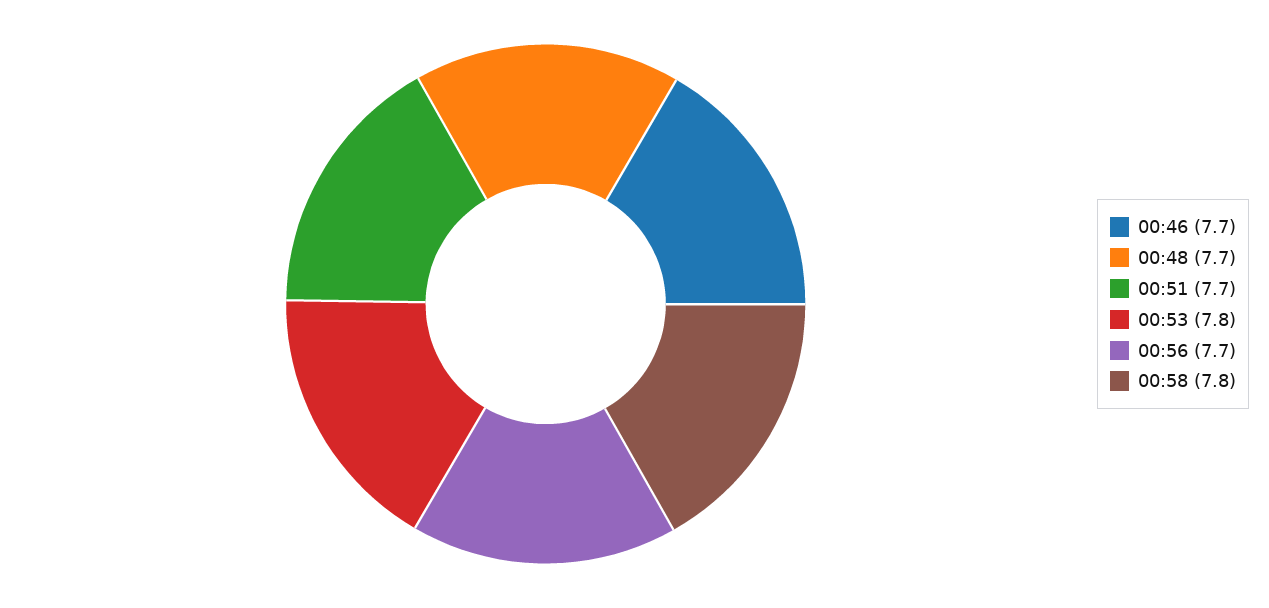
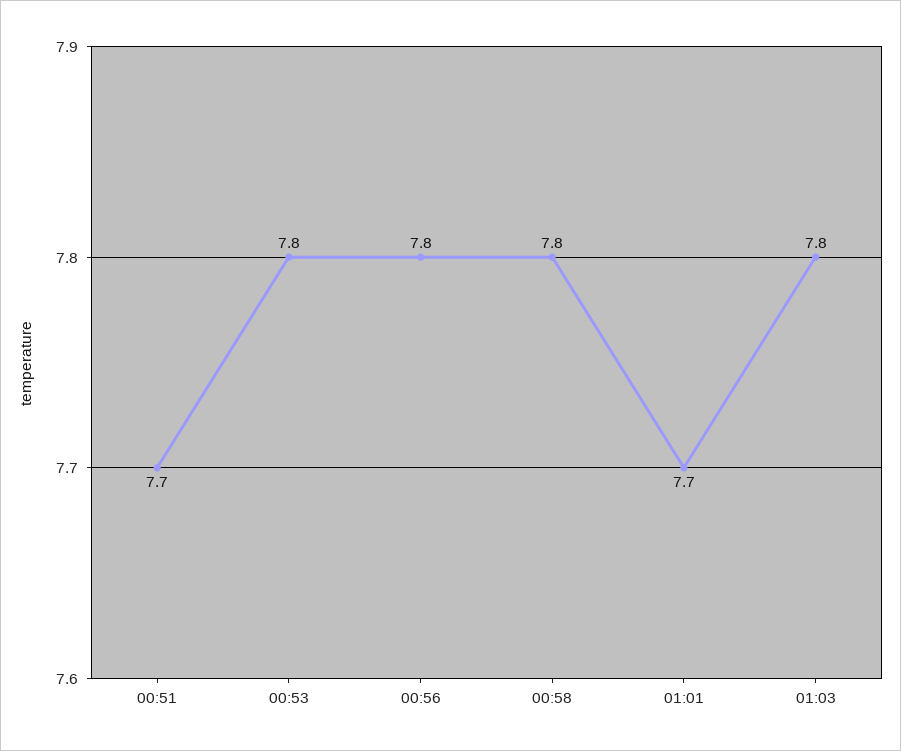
00:46: 7.7 -> none
00:48: 7.7 -> none
00:56: 7.7 -> 7.8
01:01: none -> 7.7
01:03: none -> 7.8

